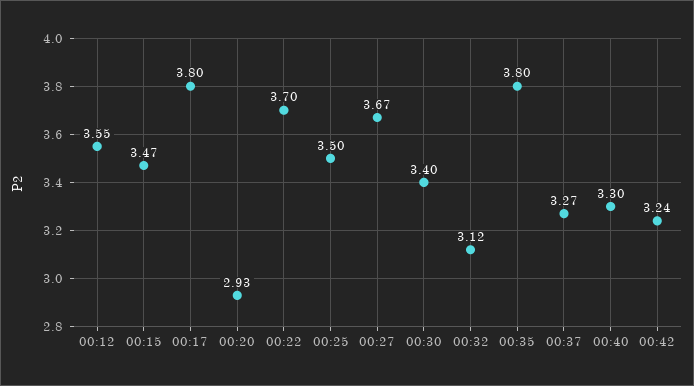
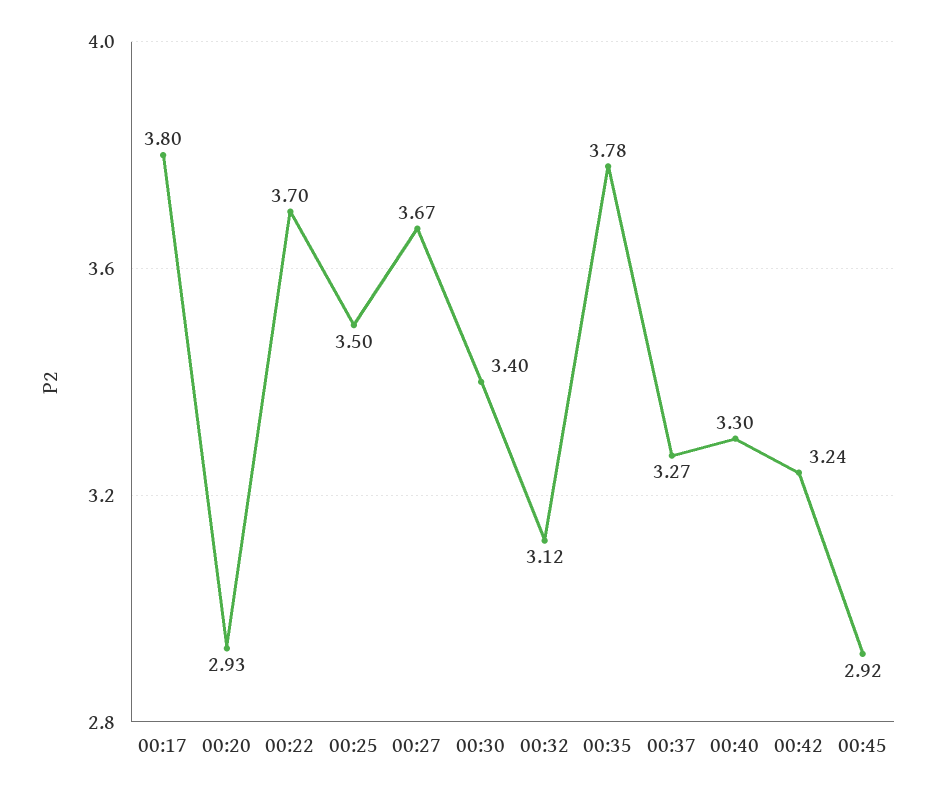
00:12: 3.55 -> none
00:15: 3.47 -> none
00:35: 3.8 -> 3.78
00:45: none -> 2.92

